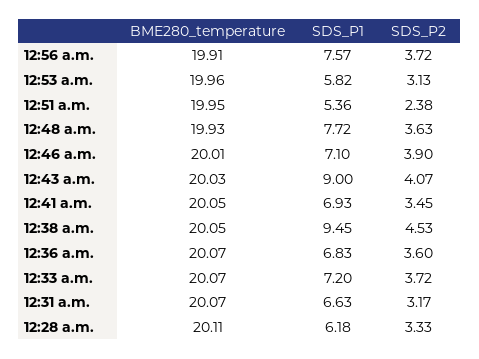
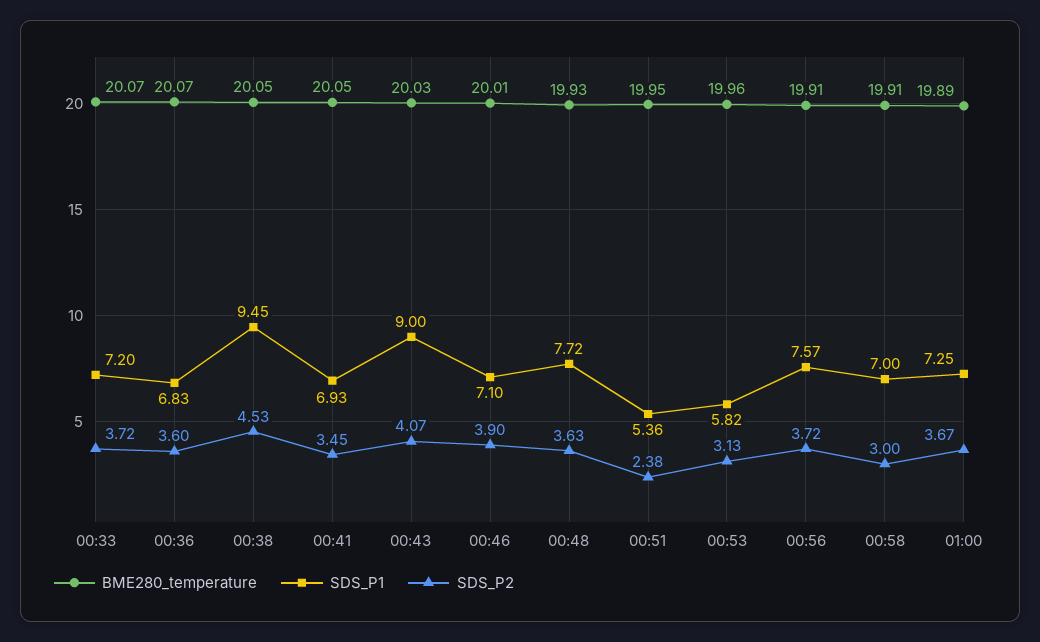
BME280_temperature, 12:31 a.m.: 20.07 -> none
SDS_P1, 12:31 a.m.: 6.63 -> none
SDS_P2, 12:31 a.m.: 3.17 -> none
BME280_temperature, 12:28 a.m.: 20.11 -> none
SDS_P1, 12:28 a.m.: 6.18 -> none
SDS_P2, 12:28 a.m.: 3.33 -> none
BME280_temperature, 00:58: none -> 19.91
SDS_P1, 00:58: none -> 7
SDS_P2, 00:58: none -> 3
BME280_temperature, 01:00: none -> 19.89
SDS_P1, 01:00: none -> 7.25
SDS_P2, 01:00: none -> 3.67

